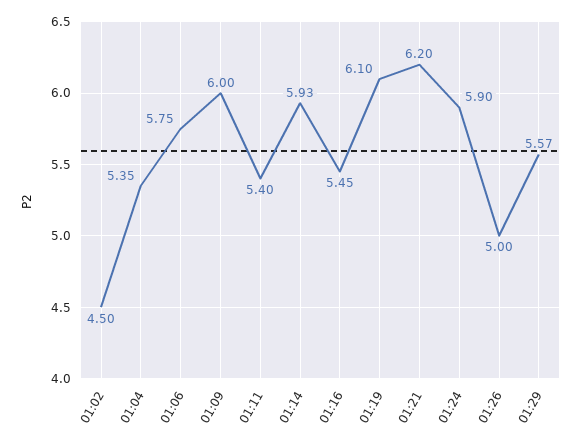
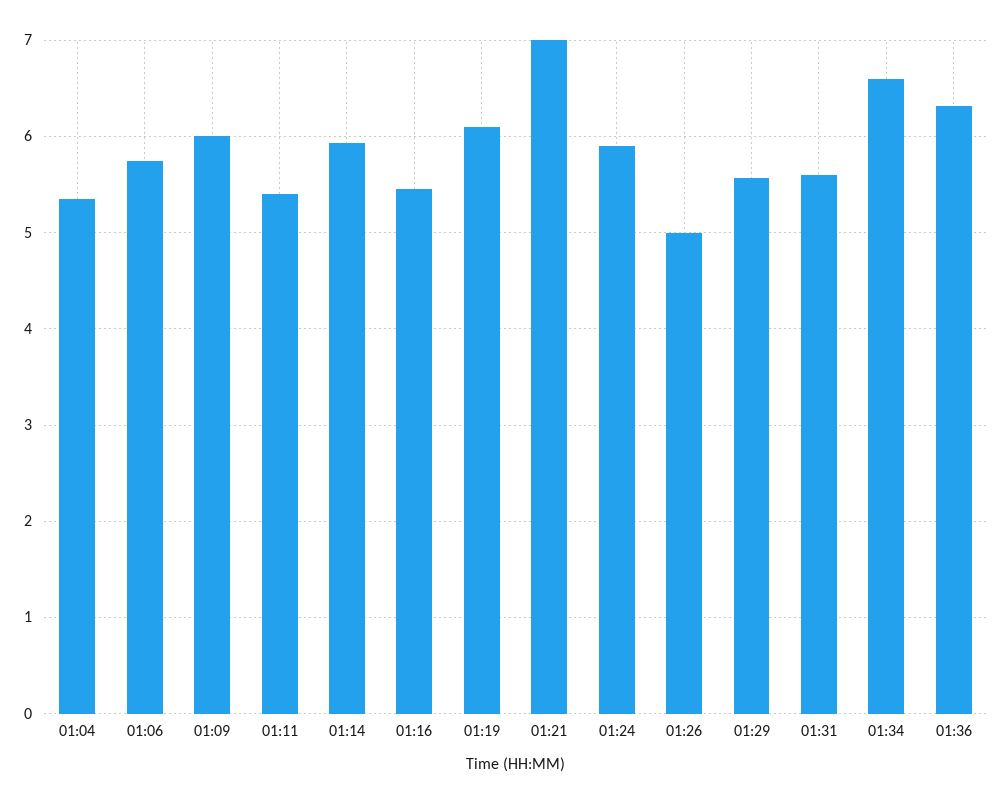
01:02: 4.5 -> none
01:21: 6.2 -> 7
01:31: none -> 5.6
01:34: none -> 6.6
01:36: none -> 6.3

